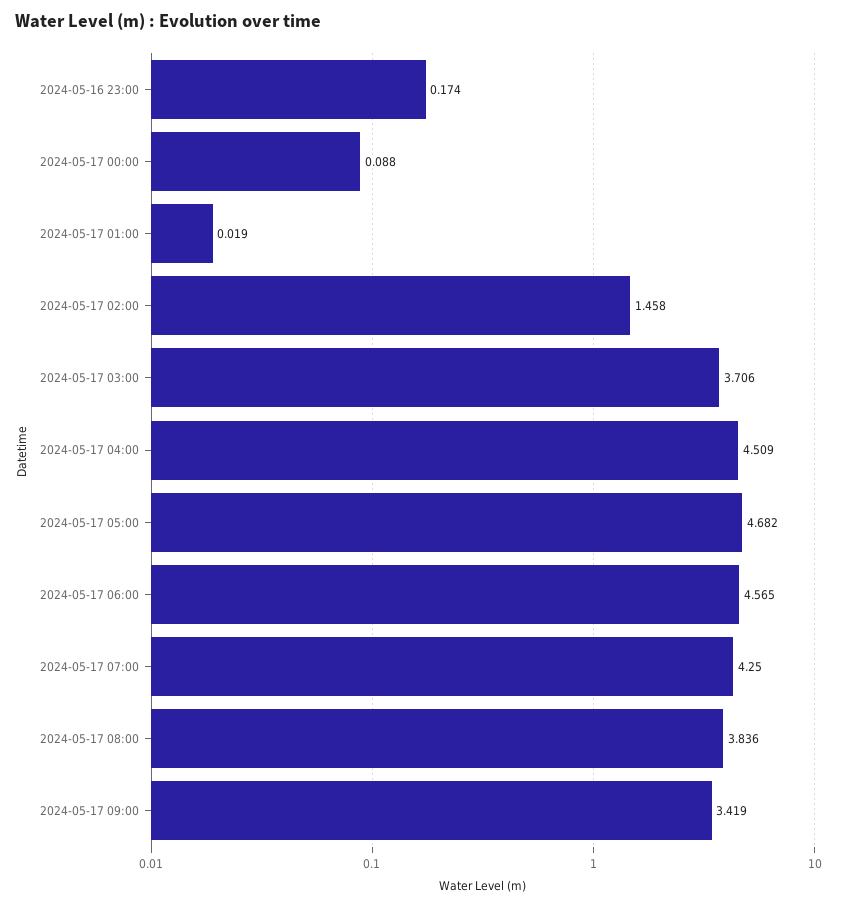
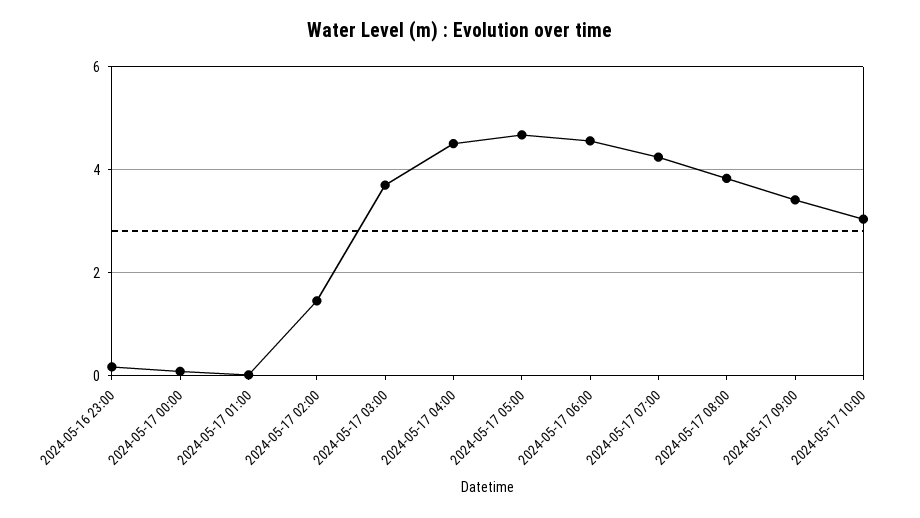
2024-05-17 10:00: none -> 3

